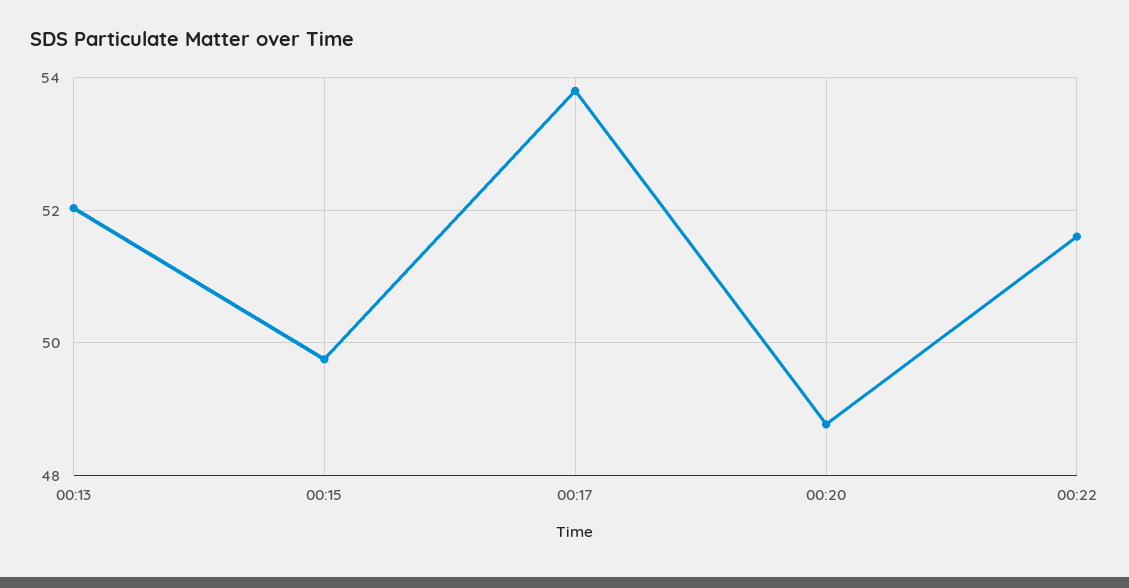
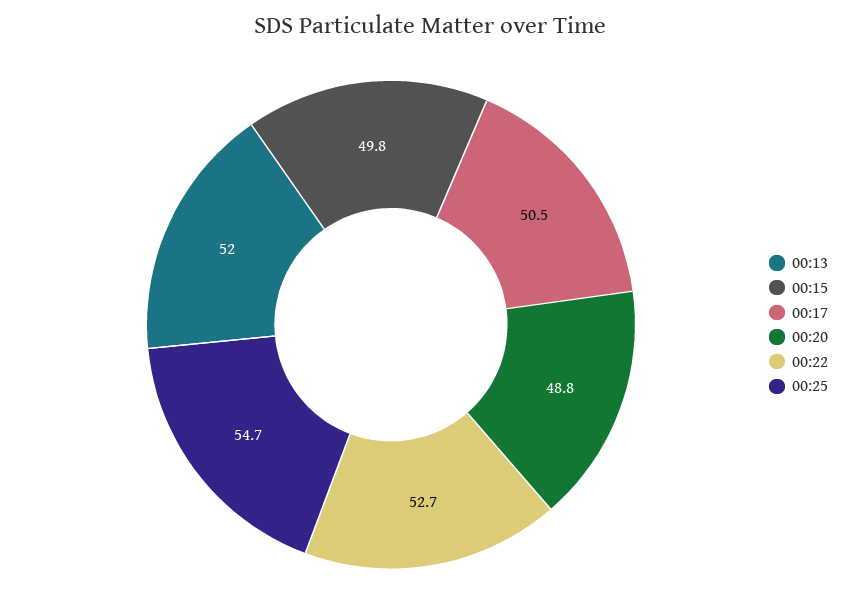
00:17: 53.8 -> 50.5
00:22: 51.6 -> 52.7
00:25: none -> 54.7

